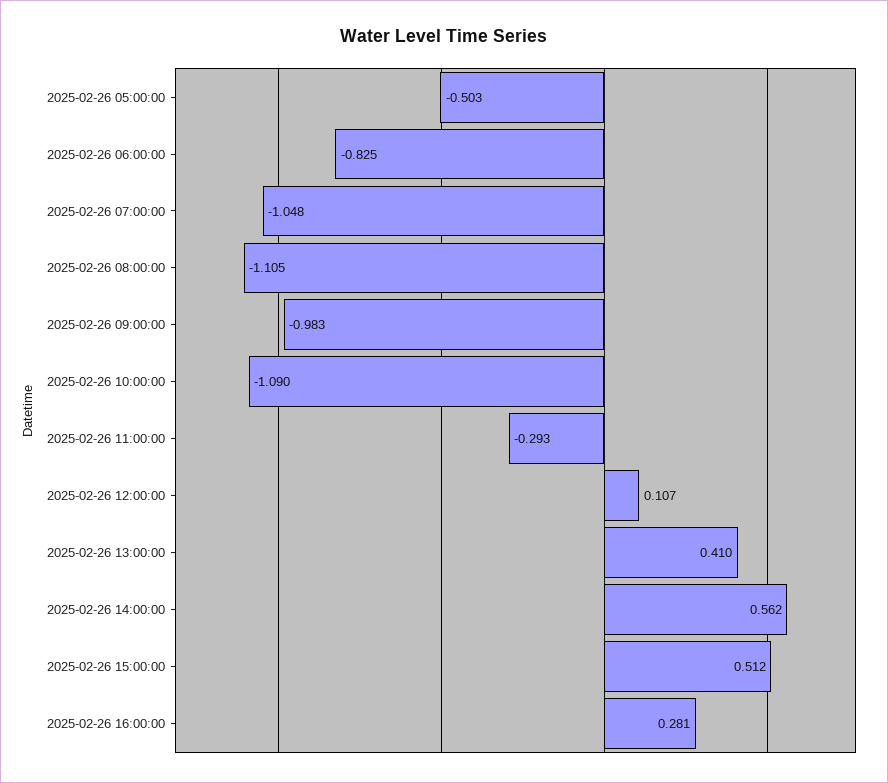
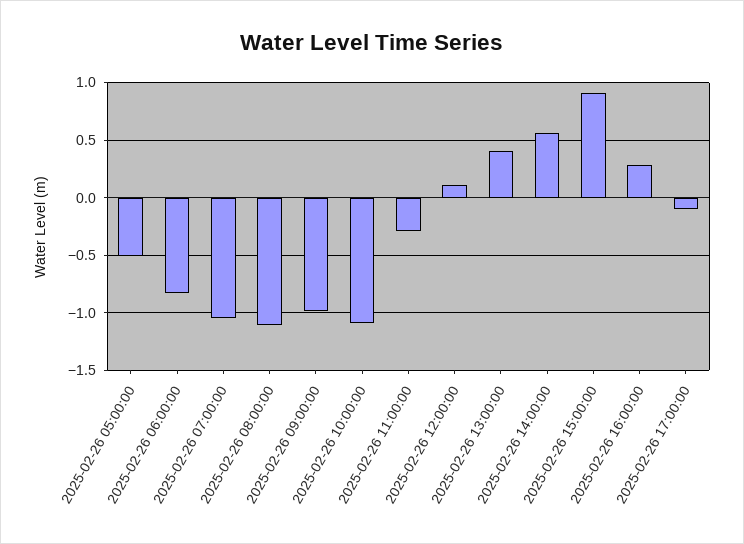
2025-02-26 15:00:00: 0.512 -> 0.9
2025-02-26 17:00:00: none -> -0.1

